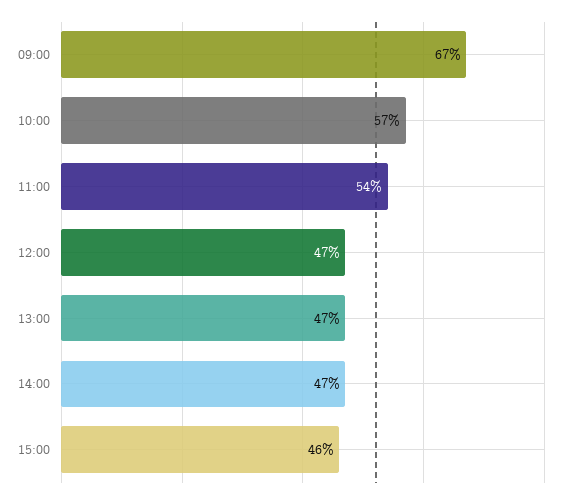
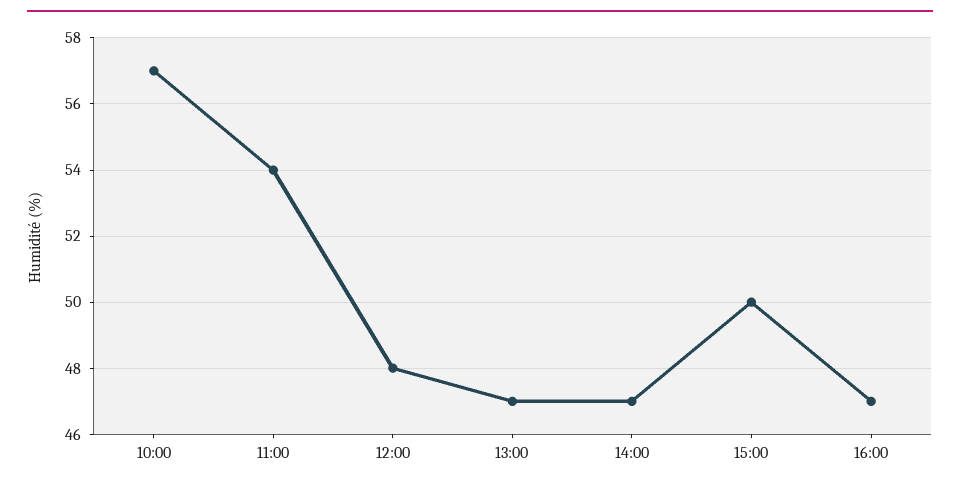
09:00: 67 -> none
12:00: 47 -> 48
15:00: 46 -> 50
16:00: none -> 47

